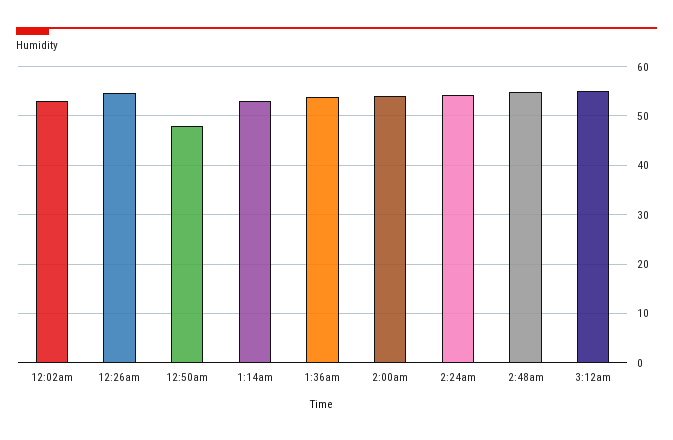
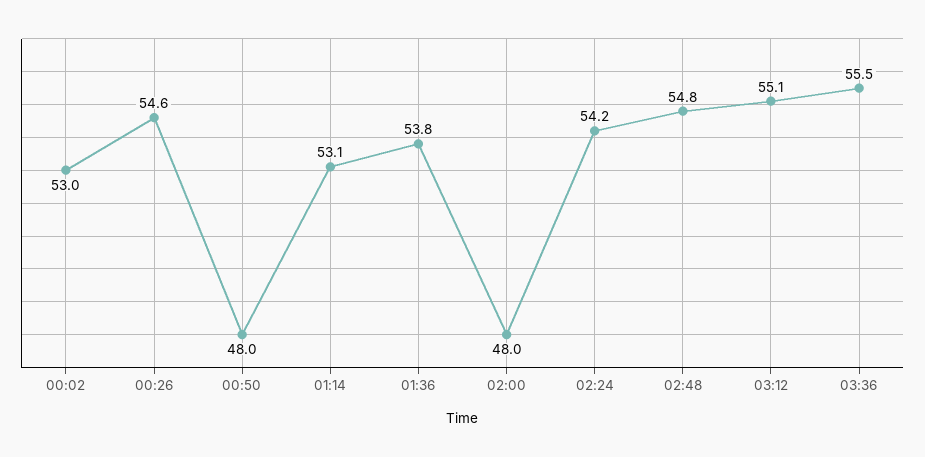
2:00am: 54 -> 48
03:36: none -> 55.5

